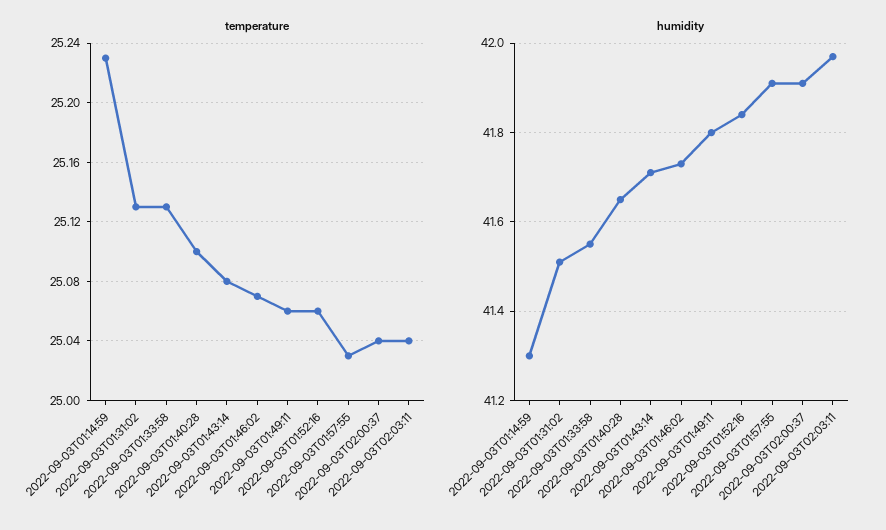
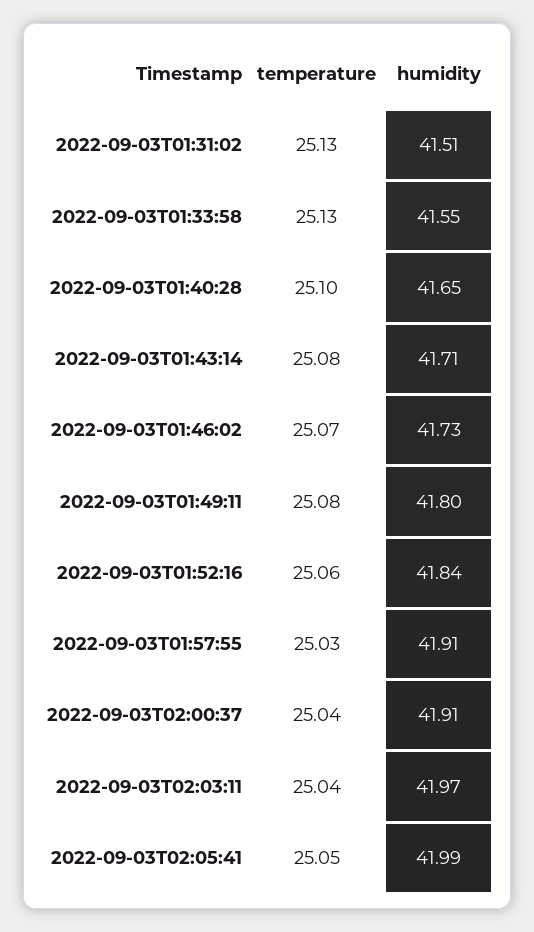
temperature, 2022-09-03T01:14:59: 25.23 -> none
temperature, 2022-09-03T01:49:11: 25.06 -> 25.08
humidity, 2022-09-03T01:14:59: 41.3 -> none
temperature, 2022-09-03T02:05:41: none -> 25.05
humidity, 2022-09-03T02:05:41: none -> 41.99

